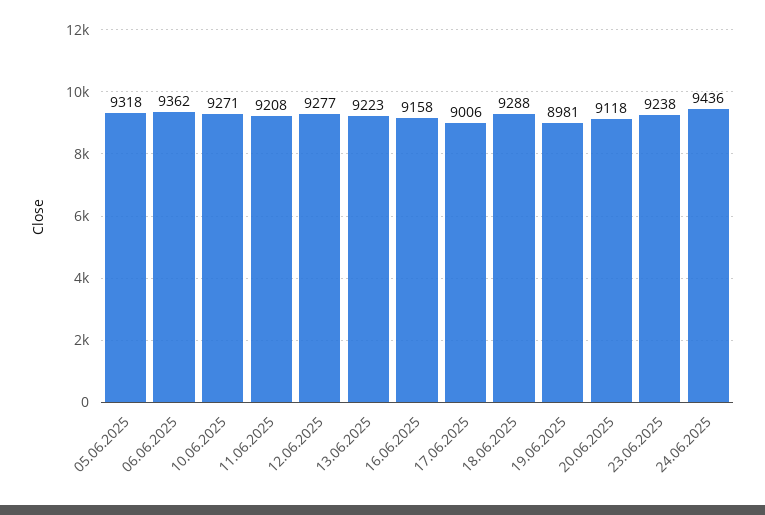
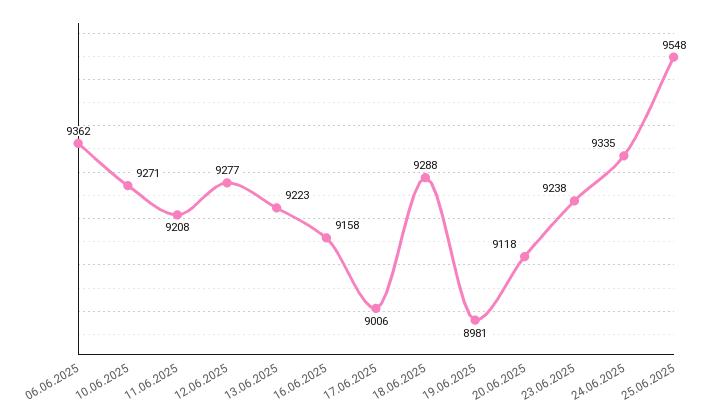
05.06.2025: 9318 -> none
24.06.2025: 9436 -> 9335
25.06.2025: none -> 9548

